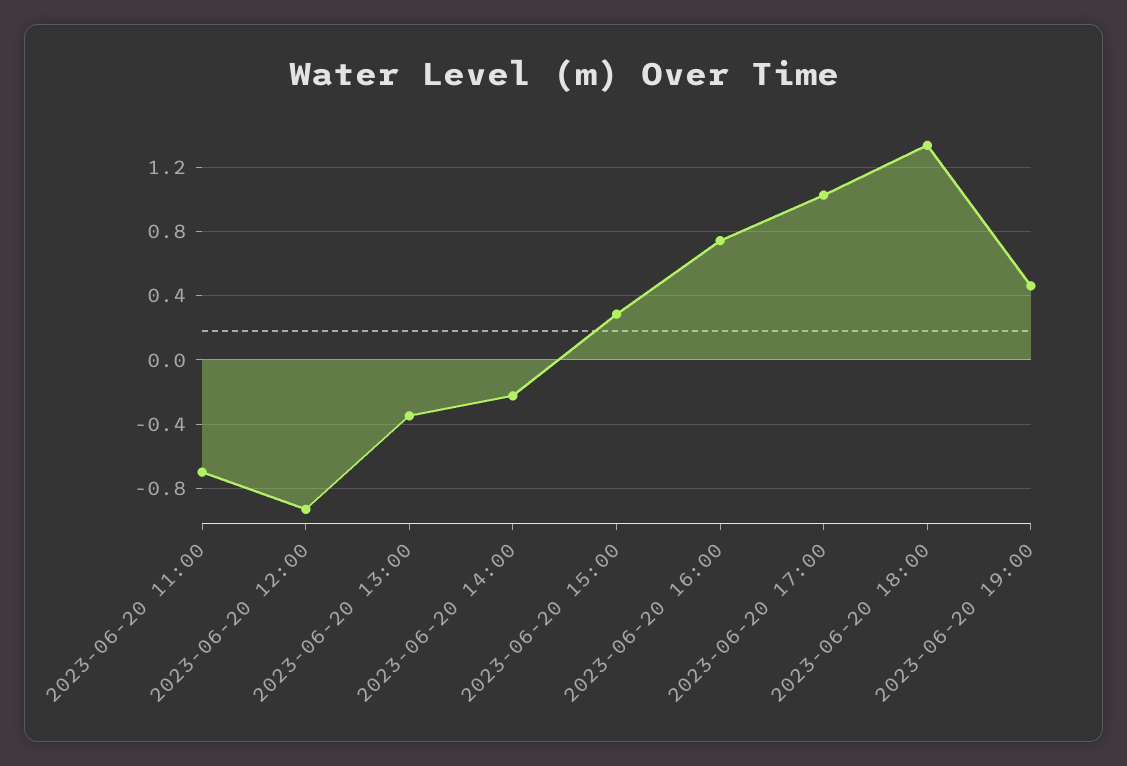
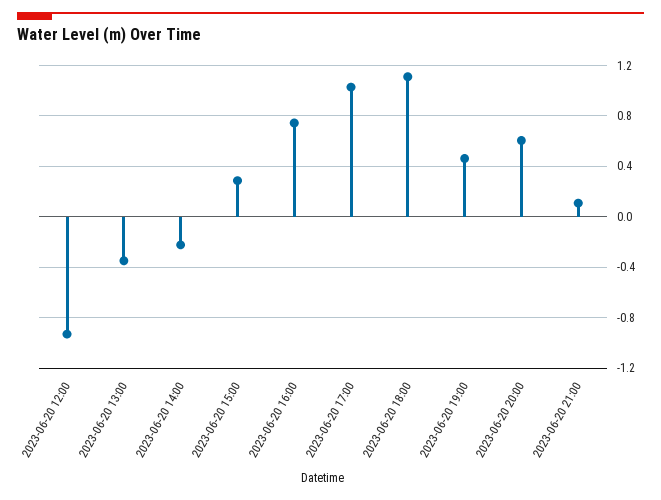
2023-06-20 11:00: -0.7 -> none
2023-06-20 18:00: 1.35 -> 1.1
2023-06-20 20:00: none -> 0.6
2023-06-20 21:00: none -> 0.1

